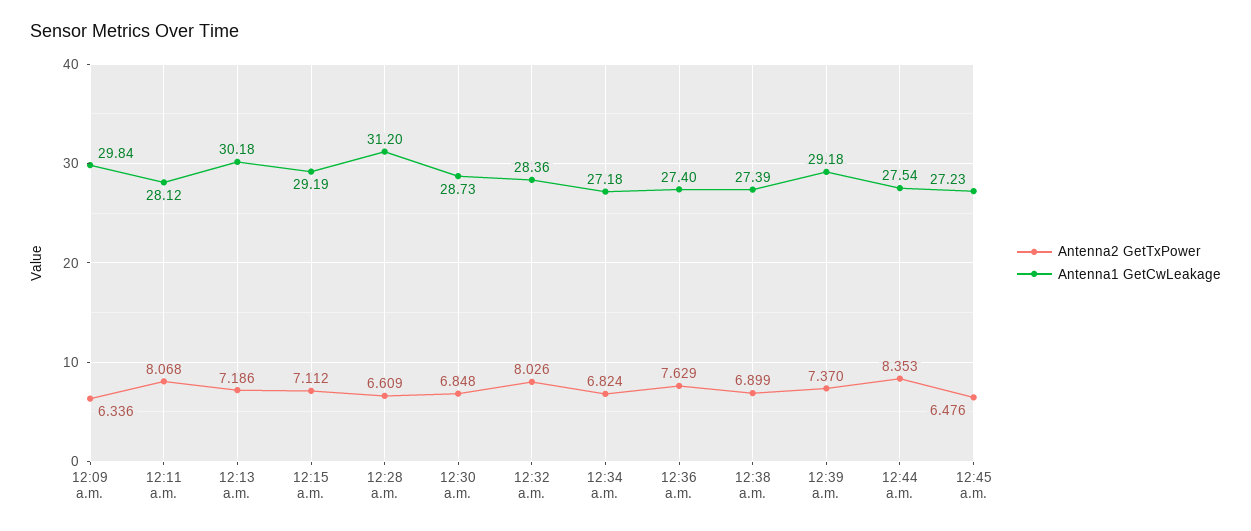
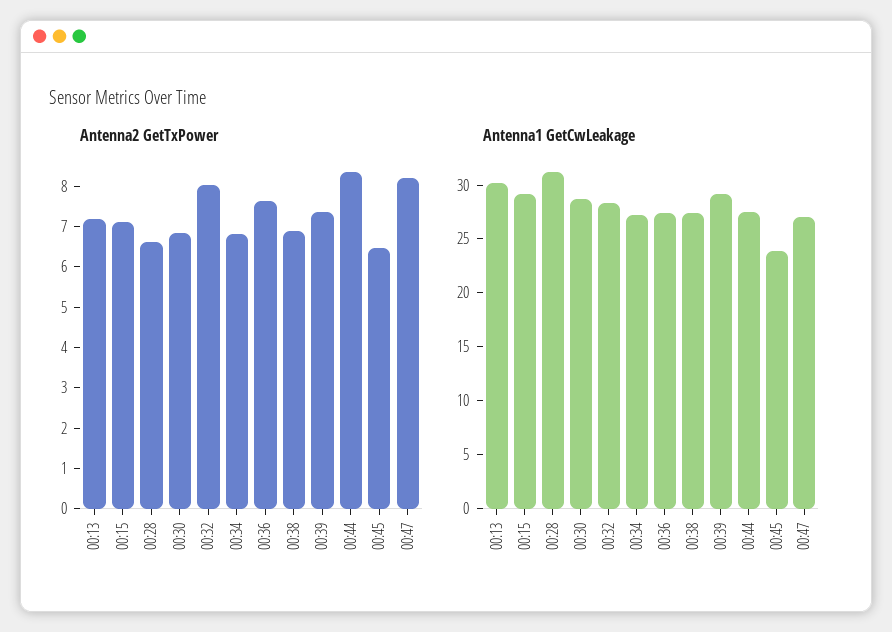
Antenna2 GetTxPower, 12:09 a.m.: 6.336 -> none
Antenna1 GetCwLeakage, 12:09 a.m.: 29.84 -> none
Antenna2 GetTxPower, 12:11 a.m.: 8.068 -> none
Antenna1 GetCwLeakage, 12:11 a.m.: 28.12 -> none
Antenna1 GetCwLeakage, 12:45 a.m.: 27.23 -> 24
Antenna2 GetTxPower, 00:47: none -> 8.2
Antenna1 GetCwLeakage, 00:47: none -> 27

